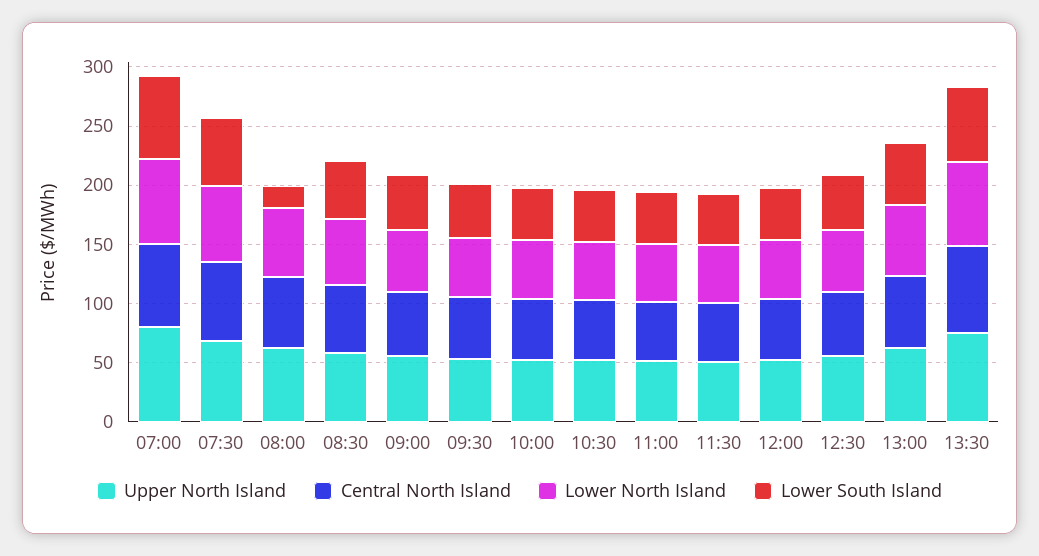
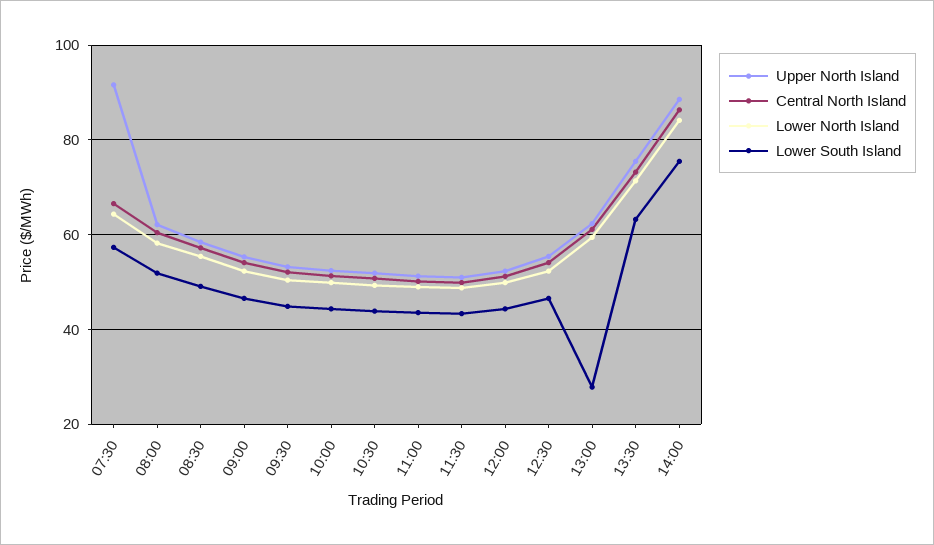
Upper North Island, 07:00: 80 -> none
Central North Island, 07:00: 70 -> none
Lower North Island, 07:00: 70 -> none
Lower South Island, 07:00: 70 -> none
Upper North Island, 07:30: 70 -> 92
Lower South Island, 08:00: 20 -> 52
Lower South Island, 13:00: 50 -> 28
Upper North Island, 14:00: none -> 88
Central North Island, 14:00: none -> 86
Lower North Island, 14:00: none -> 84
Lower South Island, 14:00: none -> 76

